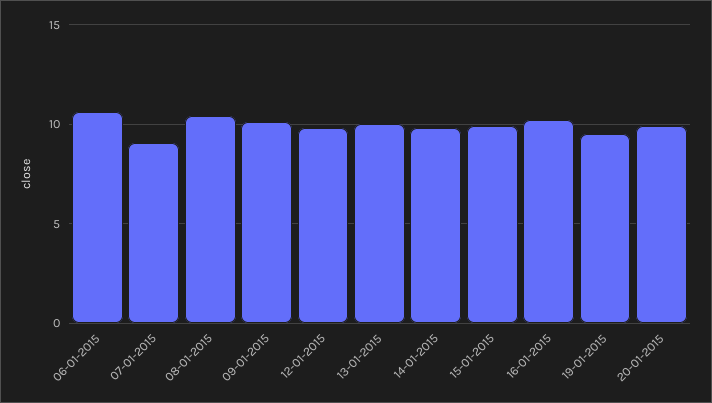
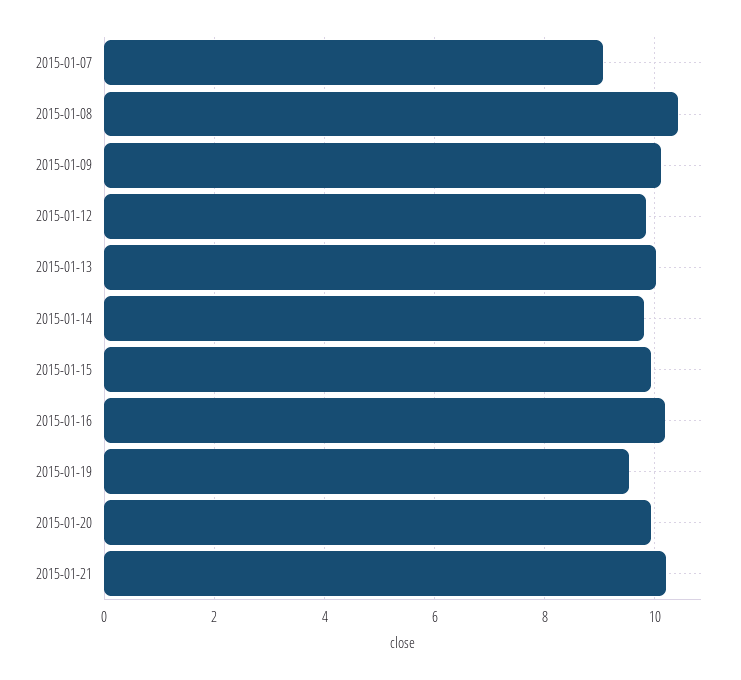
06-01-2015: 10.5 -> none
2015-01-21: none -> 10.2

